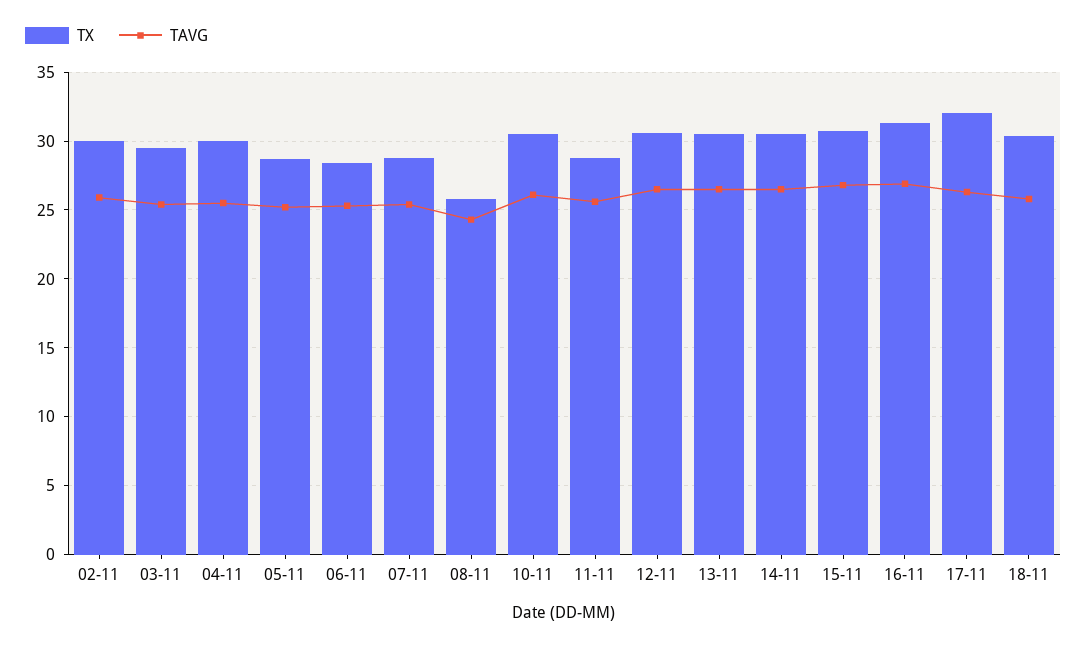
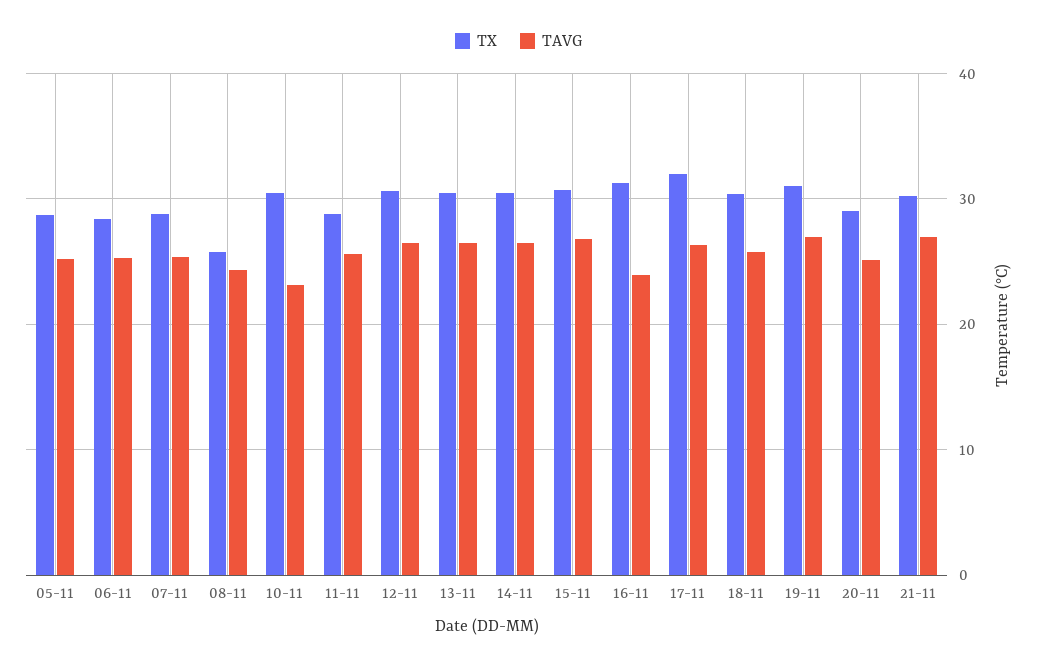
TX, 02-11: 30 -> none
TAVG, 02-11: 26 -> none
TX, 03-11: 29.5 -> none
TAVG, 03-11: 25.5 -> none
TX, 04-11: 30 -> none
TAVG, 04-11: 25.5 -> none
TAVG, 10-11: 26 -> 23
TAVG, 16-11: 27 -> 24
TX, 19-11: none -> 31
TAVG, 19-11: none -> 27
TX, 20-11: none -> 29
TAVG, 20-11: none -> 25
TX, 21-11: none -> 30
TAVG, 21-11: none -> 27

